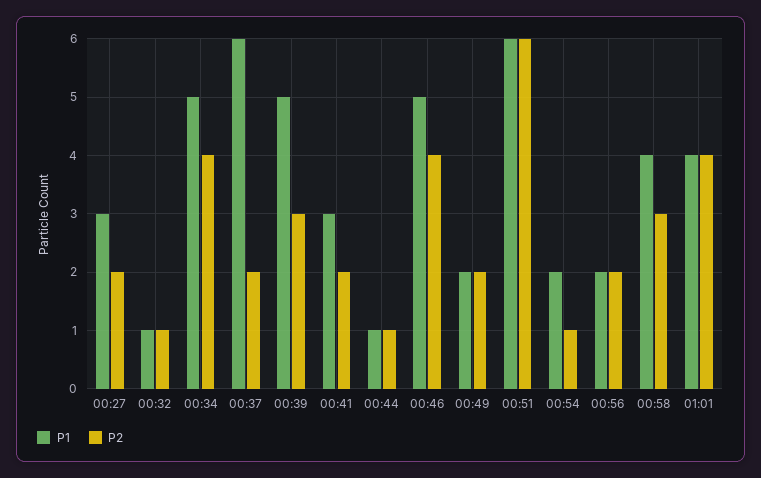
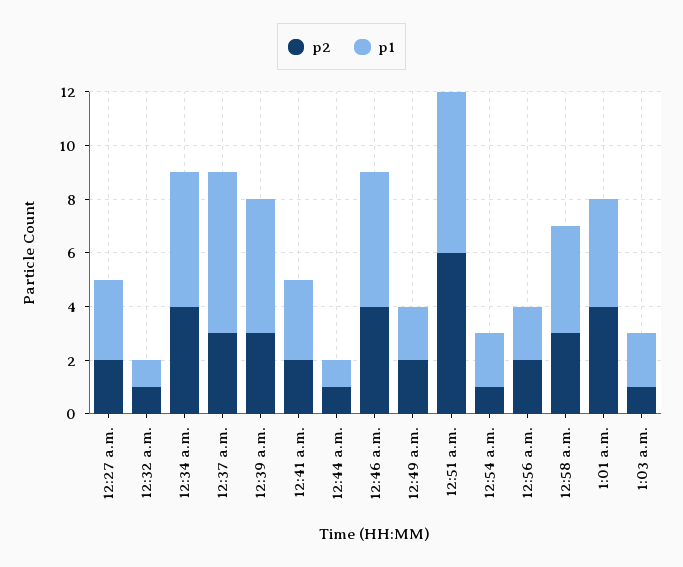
P2, 00:37: 2 -> 3
P2, 1:03 a.m.: none -> 1
P1, 1:03 a.m.: none -> 2

